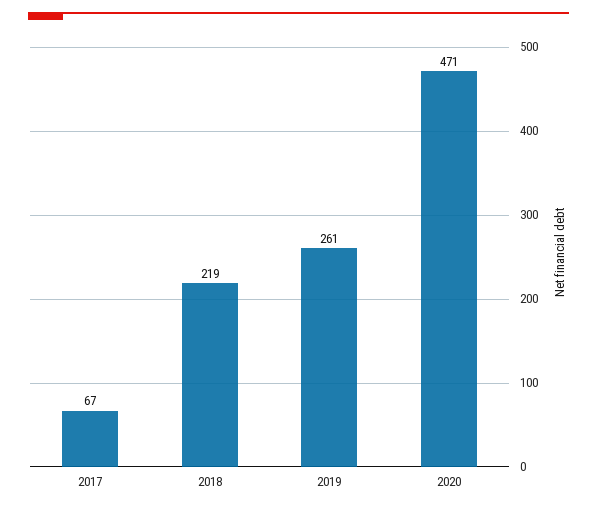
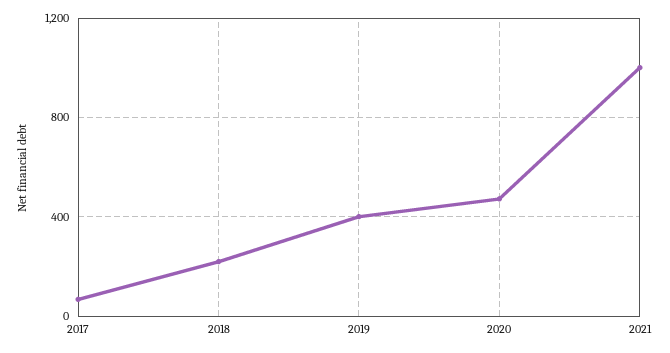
2019: 261 -> 400
2021: none -> 1000

